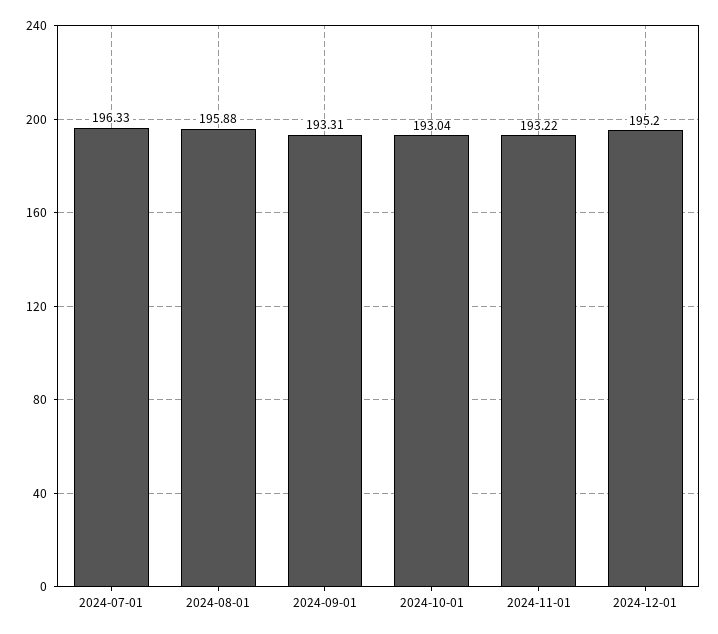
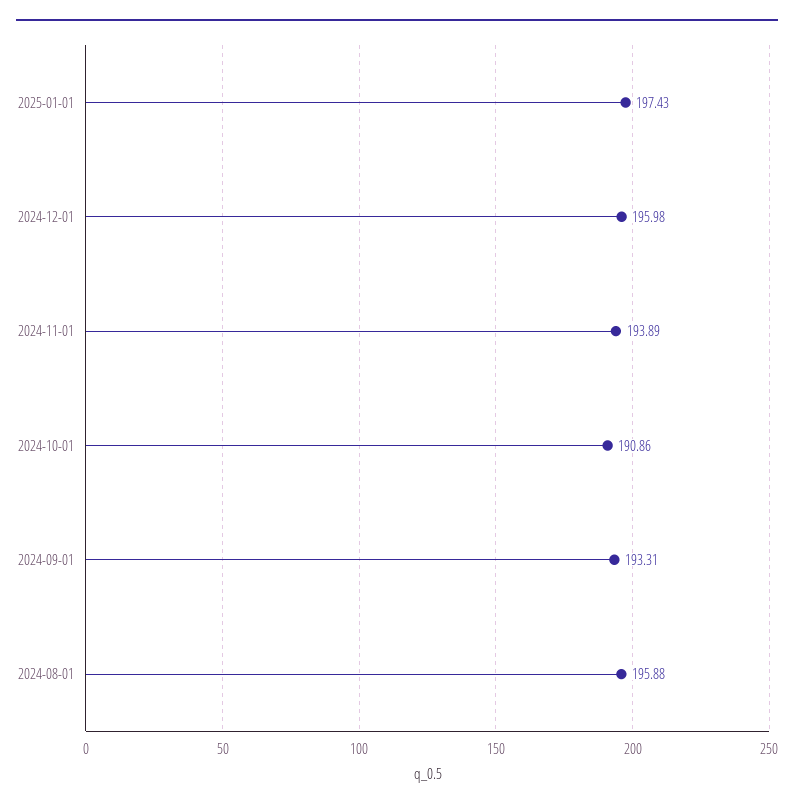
2024-07-01: 196.33 -> none
2024-10-01: 193.04 -> 190.86
2024-11-01: 193.22 -> 193.89
2024-12-01: 195.2 -> 195.98
2025-01-01: none -> 197.43

